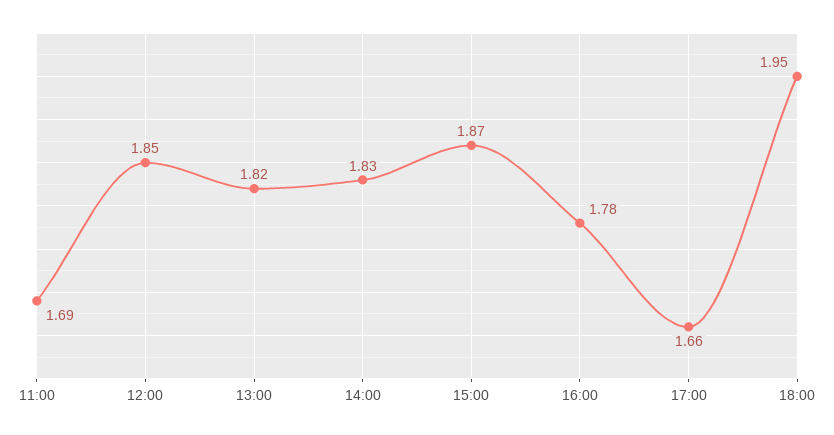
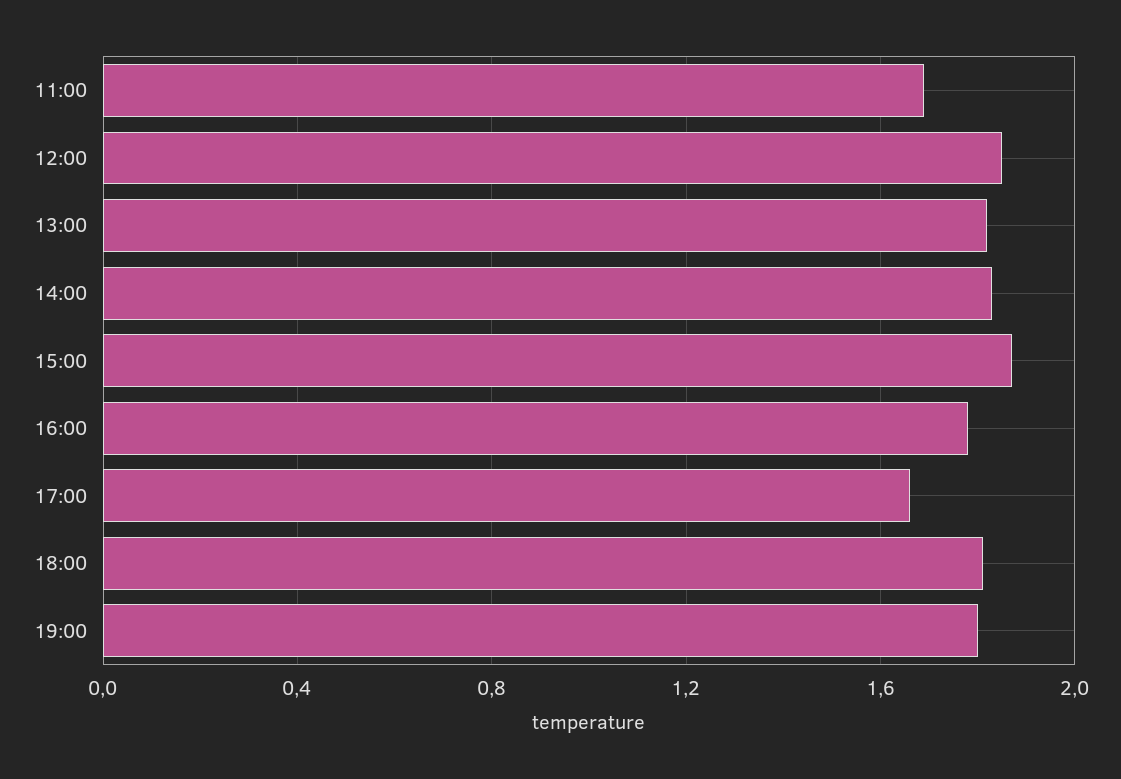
18:00: 1.95 -> 1.8
19:00: none -> 1.8

